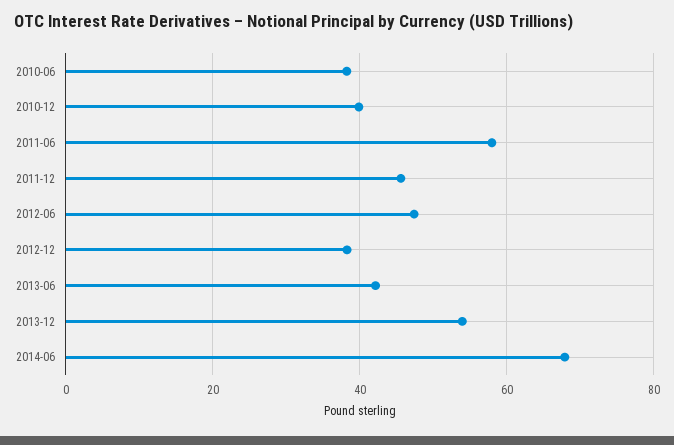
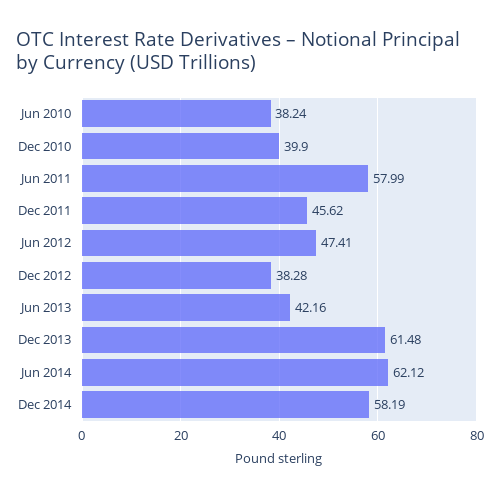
2013-12: 54 -> 61.48
2014-06: 68 -> 62.12
Dec 2014: none -> 58.19

